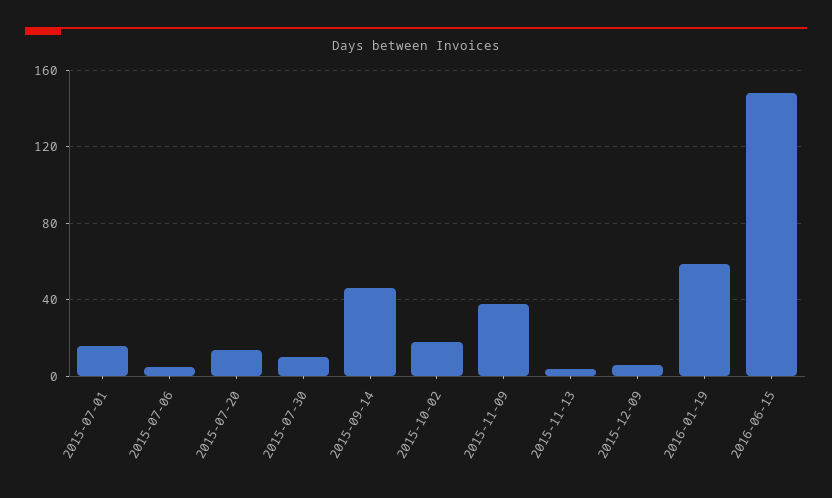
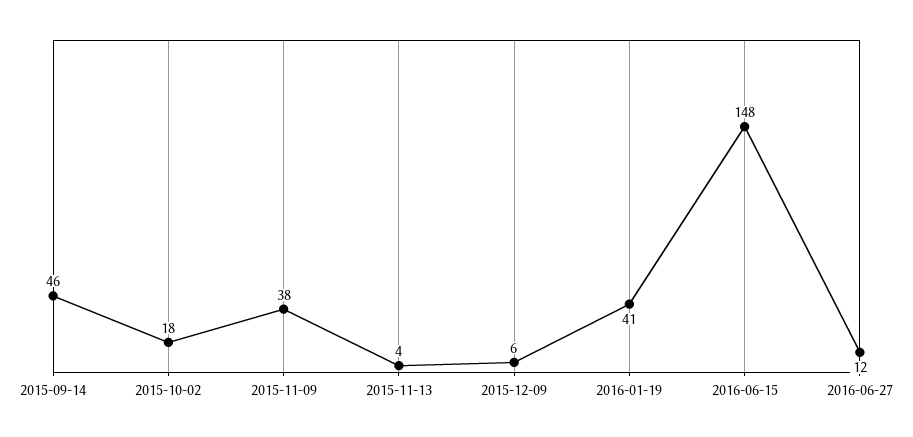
2015-07-01: 15 -> none
2015-07-06: 5 -> none
2015-07-20: 15 -> none
2015-07-30: 10 -> none
2016-01-19: 60 -> 41
2016-06-27: none -> 12

